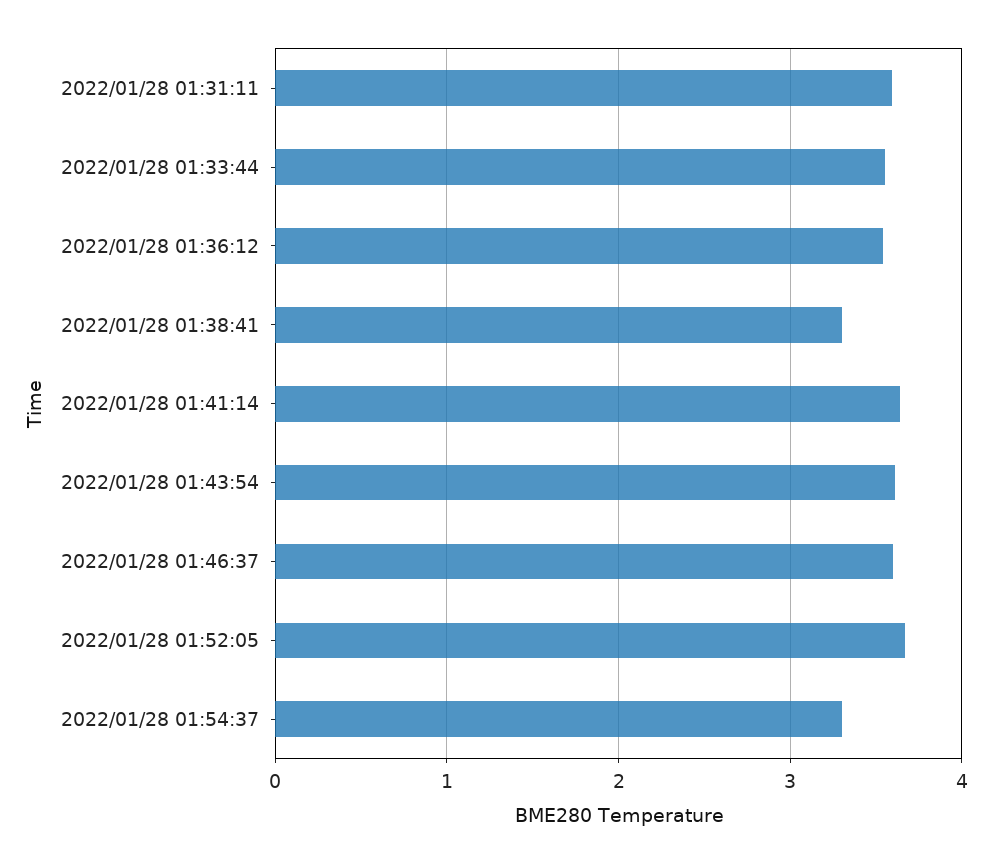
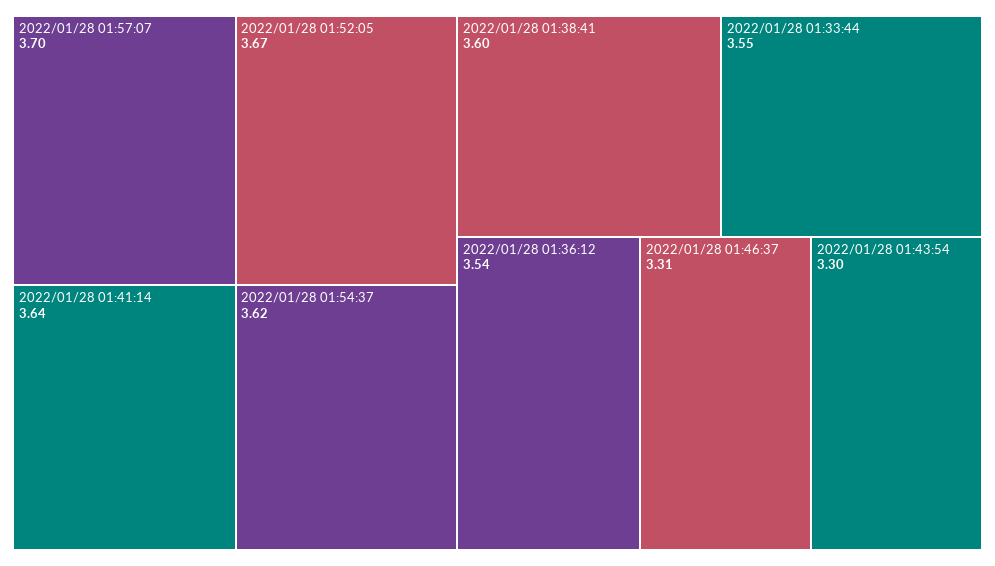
2022/01/28 01:31:11: 3.6 -> none
2022/01/28 01:38:41: 3.3 -> 3.6
2022/01/28 01:43:54: 3.6 -> 3.3
2022/01/28 01:46:37: 3.6 -> 3.31
2022/01/28 01:54:37: 3.3 -> 3.62
2022/01/28 01:57:07: none -> 3.7

